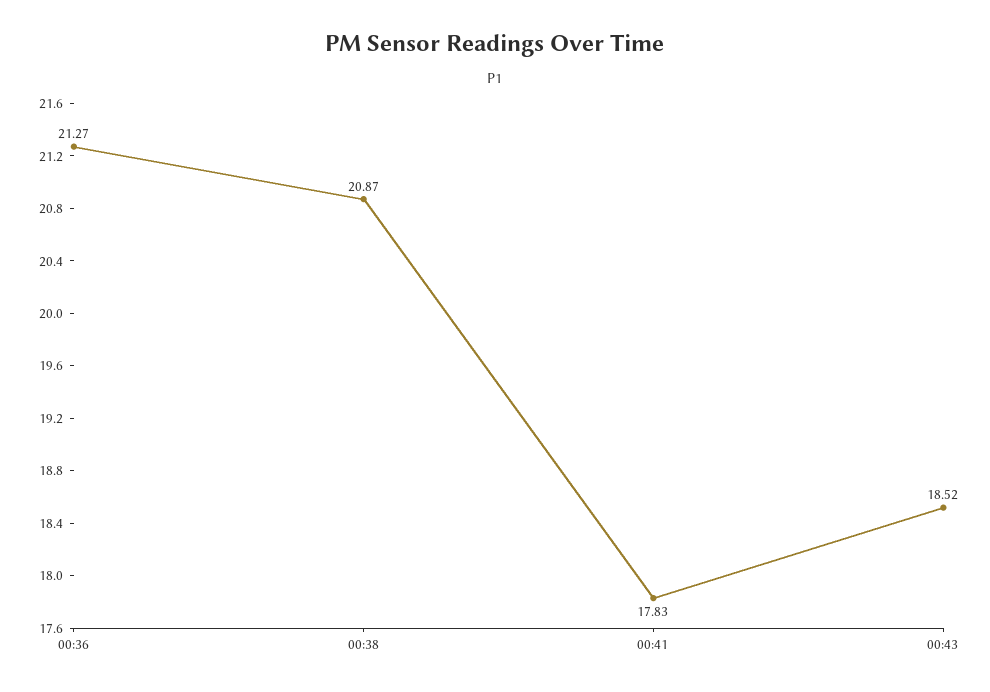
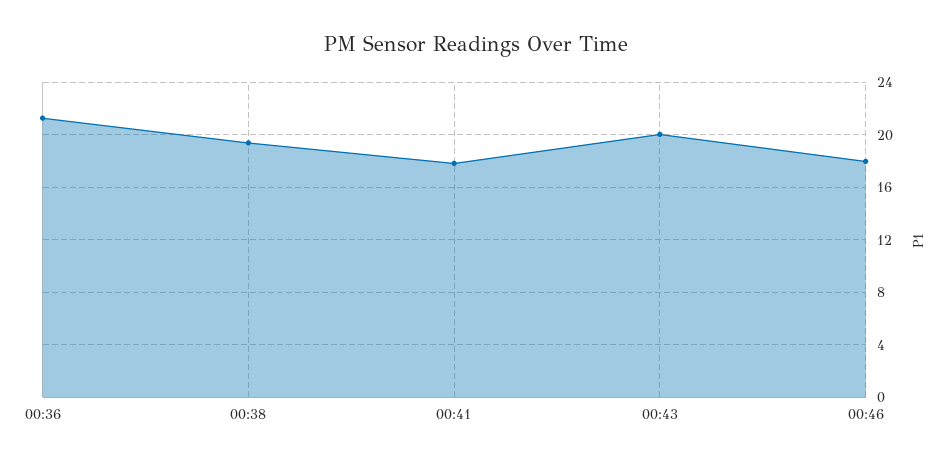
00:38: 20.87 -> 19.5
00:43: 18.52 -> 20
00:46: none -> 18

